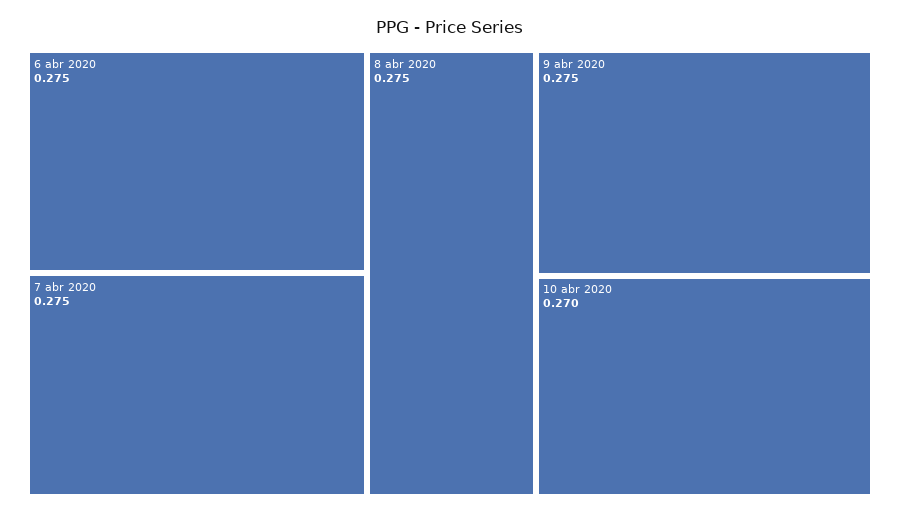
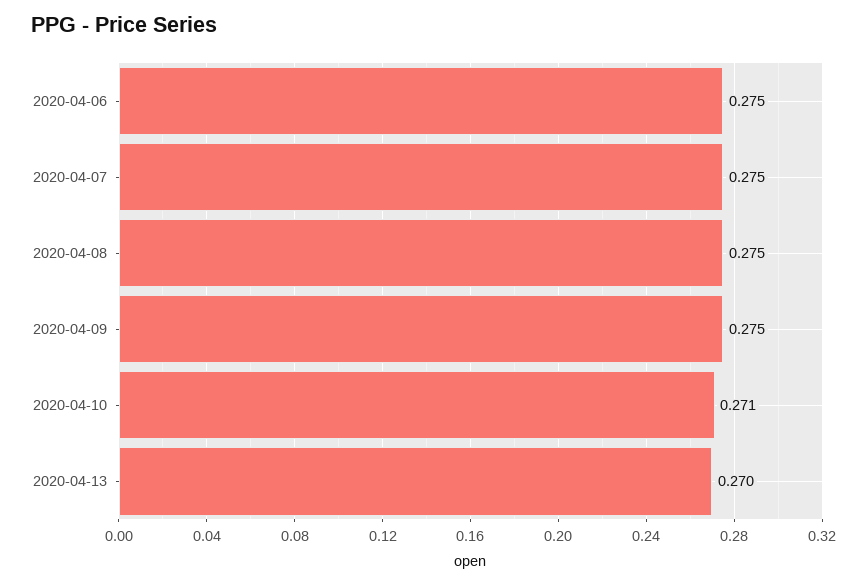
10 abr 2020: 0.27 -> 0.271
2020-04-13: none -> 0.27

